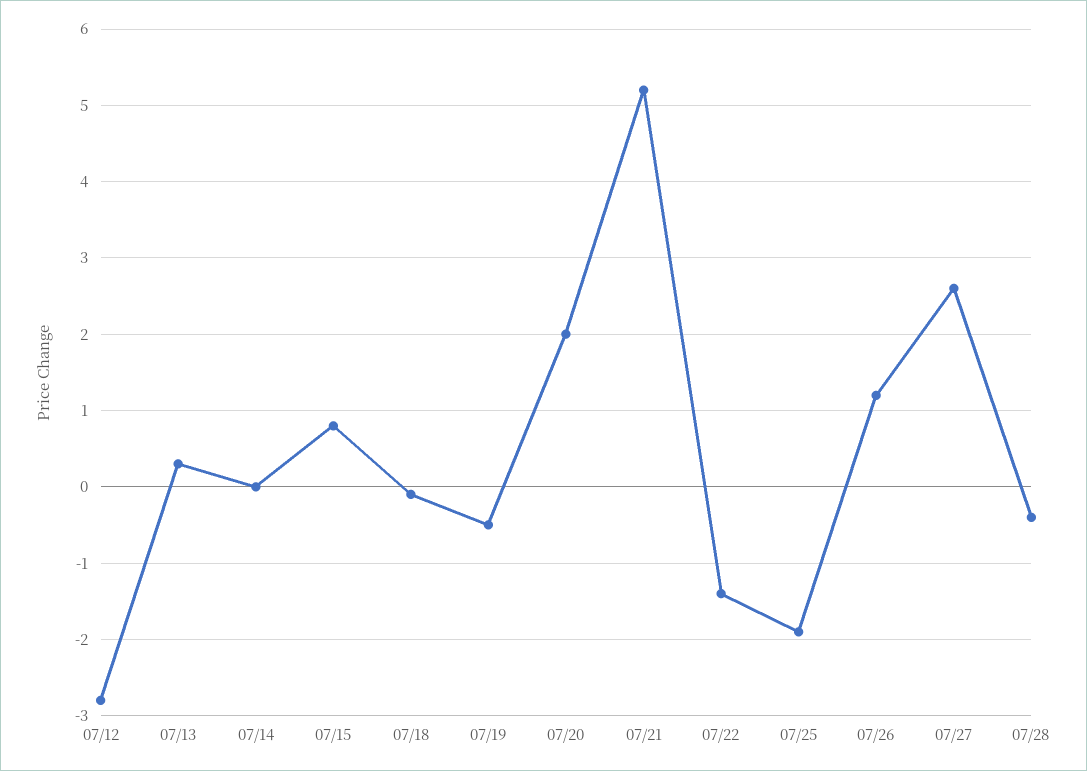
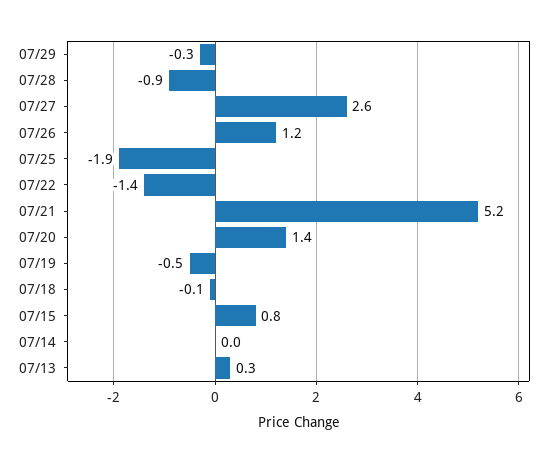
07/12: -2.8 -> none
07/20: 2 -> 1.4
07/28: -0.4 -> -0.9
07/29: none -> -0.3

